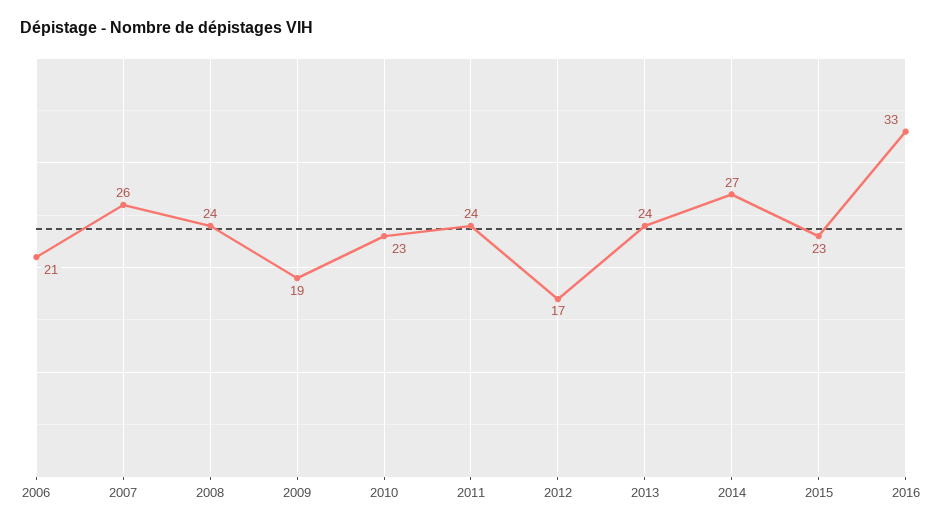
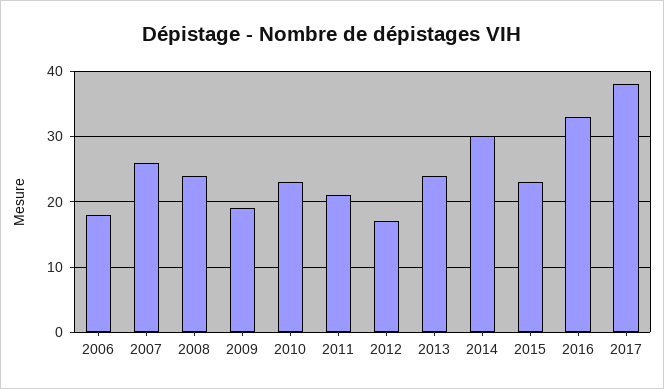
2006: 21 -> 18
2011: 24 -> 21
2014: 27 -> 30
2017: none -> 38

